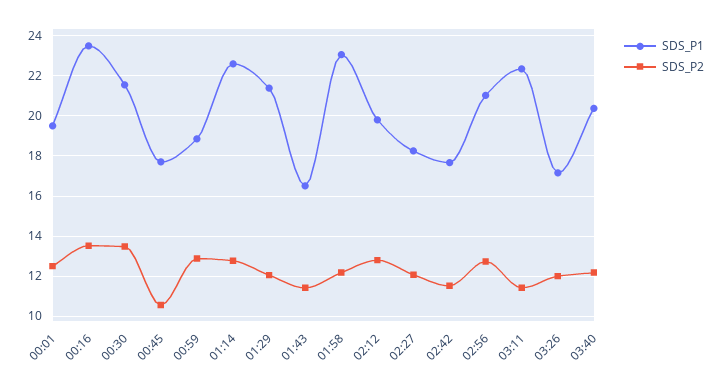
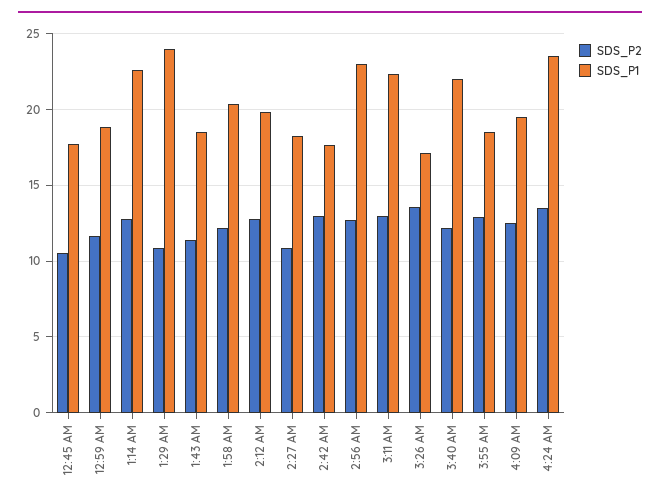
SDS_P1, 00:01: 19.5 -> none
SDS_P2, 00:01: 12.5 -> none
SDS_P1, 00:16: 23.5 -> none
SDS_P2, 00:16: 13.5 -> none
SDS_P1, 00:30: 21.5 -> none
SDS_P2, 00:30: 13.5 -> none
SDS_P2, 00:59: 13 -> 11.5
SDS_P1, 01:29: 21.5 -> 24
SDS_P2, 01:29: 12 -> 11
SDS_P1, 01:43: 16.5 -> 18.5
SDS_P1, 01:58: 23 -> 20.5
SDS_P2, 02:27: 12 -> 11
SDS_P2, 02:42: 11.5 -> 13
SDS_P1, 02:56: 21 -> 23
SDS_P2, 03:11: 11.5 -> 13
SDS_P2, 03:26: 12 -> 13.5
SDS_P1, 03:40: 20.5 -> 22
SDS_P2, 3:55 AM: none -> 13
SDS_P1, 3:55 AM: none -> 18.5
SDS_P2, 4:09 AM: none -> 12.5
SDS_P1, 4:09 AM: none -> 19.5
SDS_P2, 4:24 AM: none -> 13.5
SDS_P1, 4:24 AM: none -> 23.5

